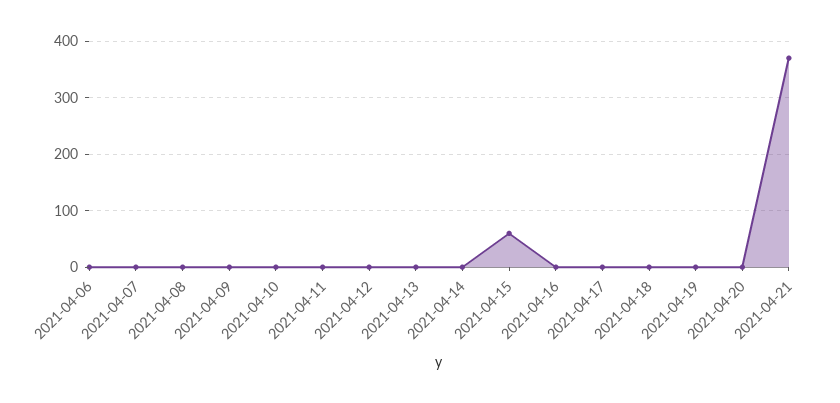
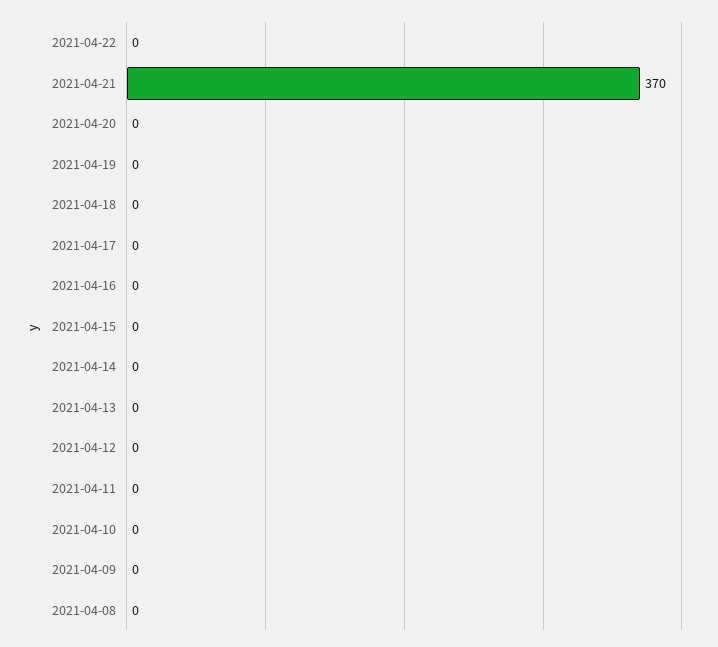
2021-04-06: 0 -> none
2021-04-07: 0 -> none
2021-04-15: 60 -> 0
2021-04-22: none -> 0

